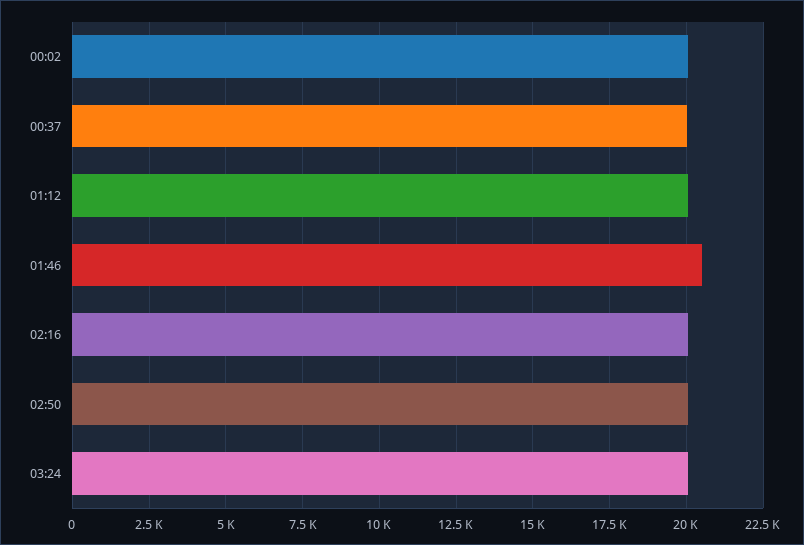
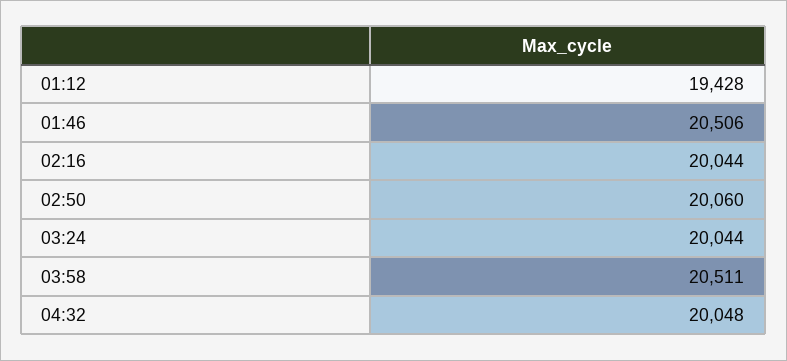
00:02: 20000 -> none
00:37: 20000 -> none
01:12: 20000 -> 19428
03:58: none -> 20511
04:32: none -> 20048

